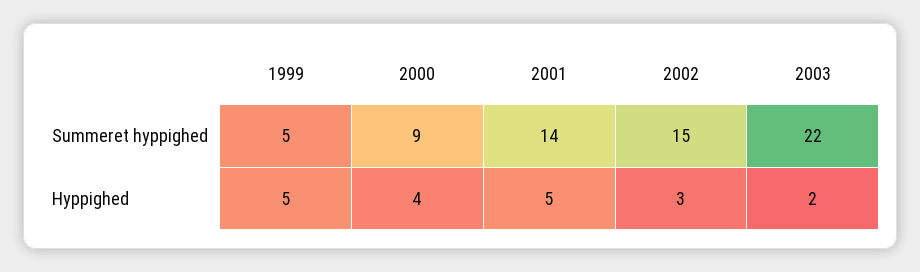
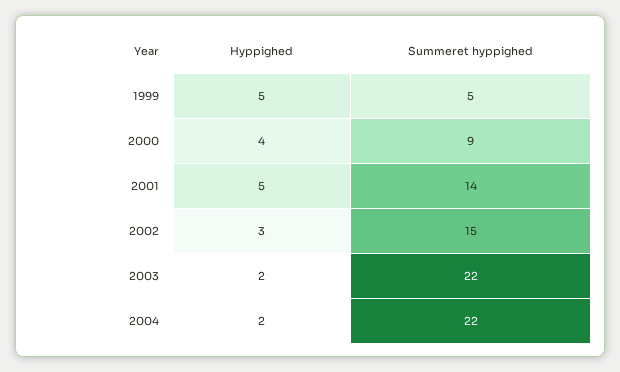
2004, Hyppighed: none -> 2
2004, Summeret hyppighed: none -> 22

